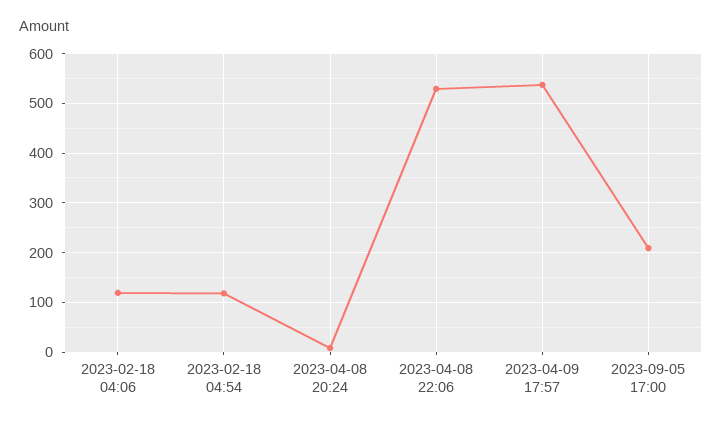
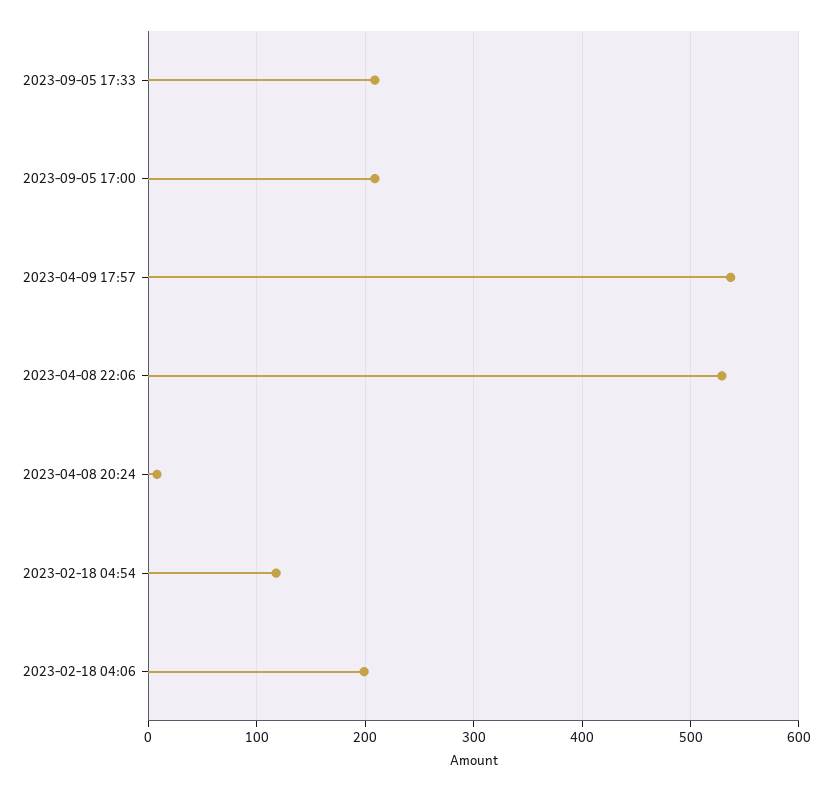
2023-02-18 04:06: 120 -> 200
2023-09-05 17:33: none -> 210

